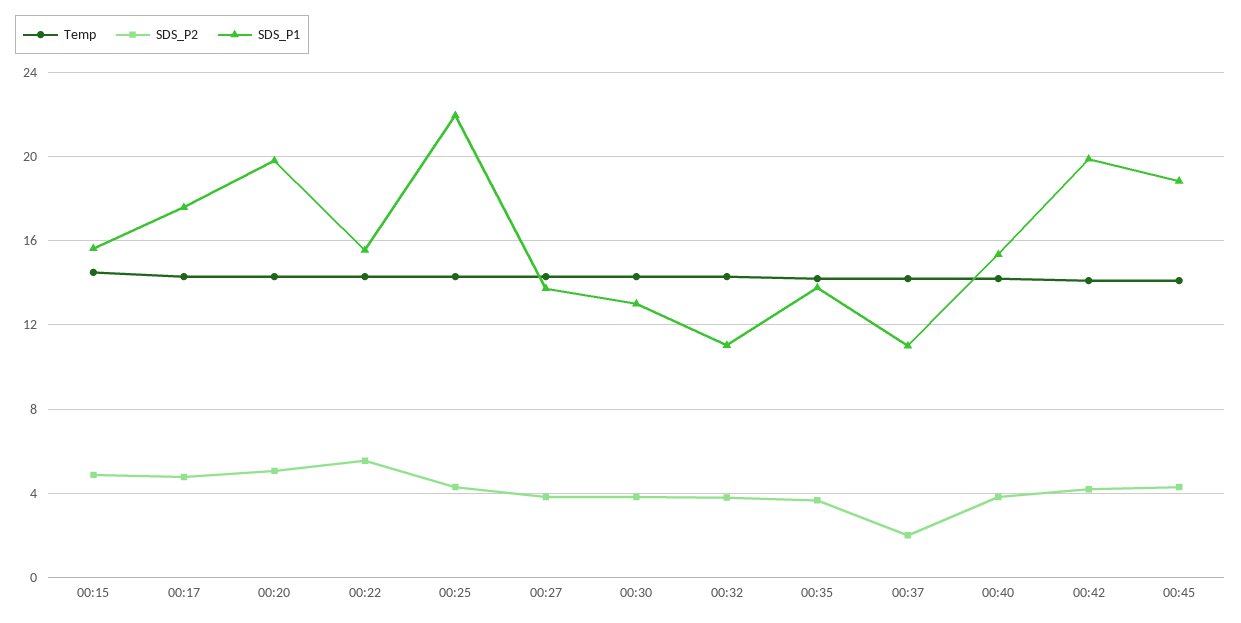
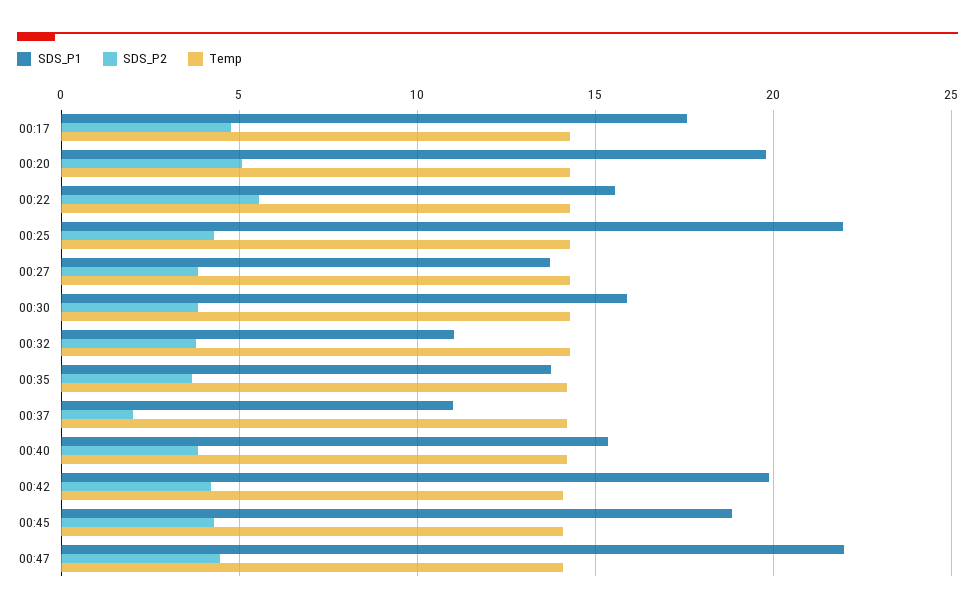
Temp, 00:15: 14.5 -> none
SDS_P2, 00:15: 5 -> none
SDS_P1, 00:15: 15.5 -> none
SDS_P1, 00:30: 13 -> 16
SDS_P1, 00:47: none -> 22
SDS_P2, 00:47: none -> 4.5
Temp, 00:47: none -> 14

